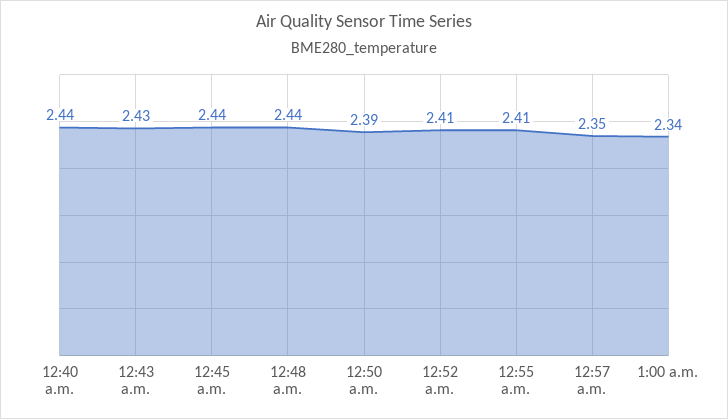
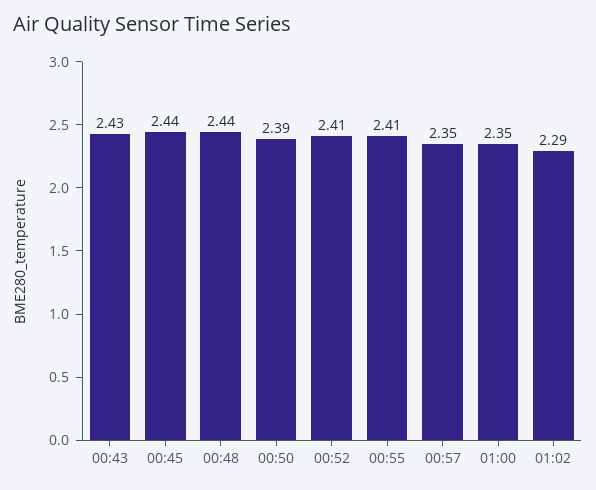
12:40 a.m.: 2.44 -> none
1:00 a.m.: 2.34 -> 2.35
01:02: none -> 2.29

